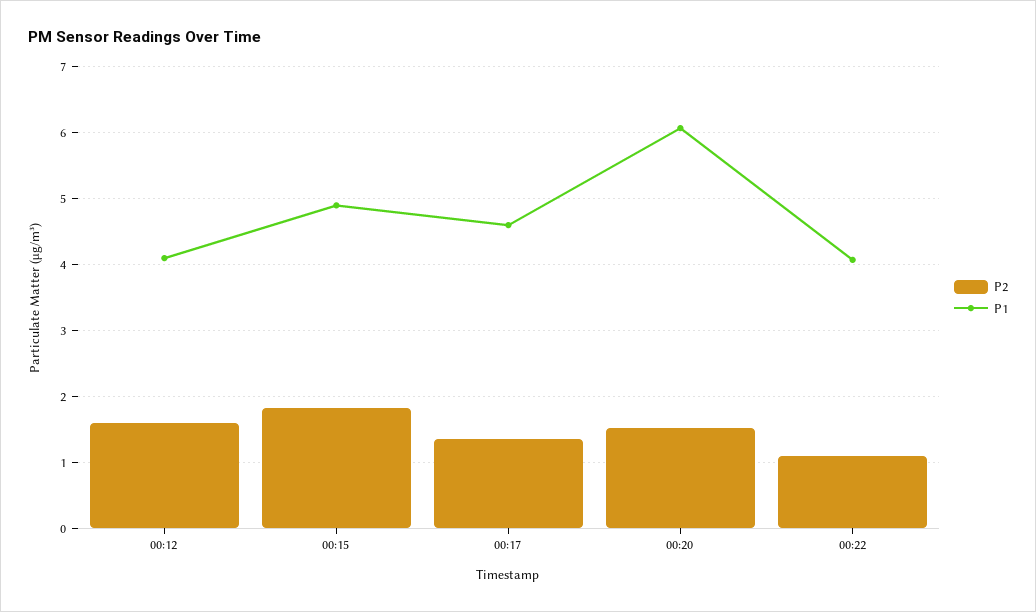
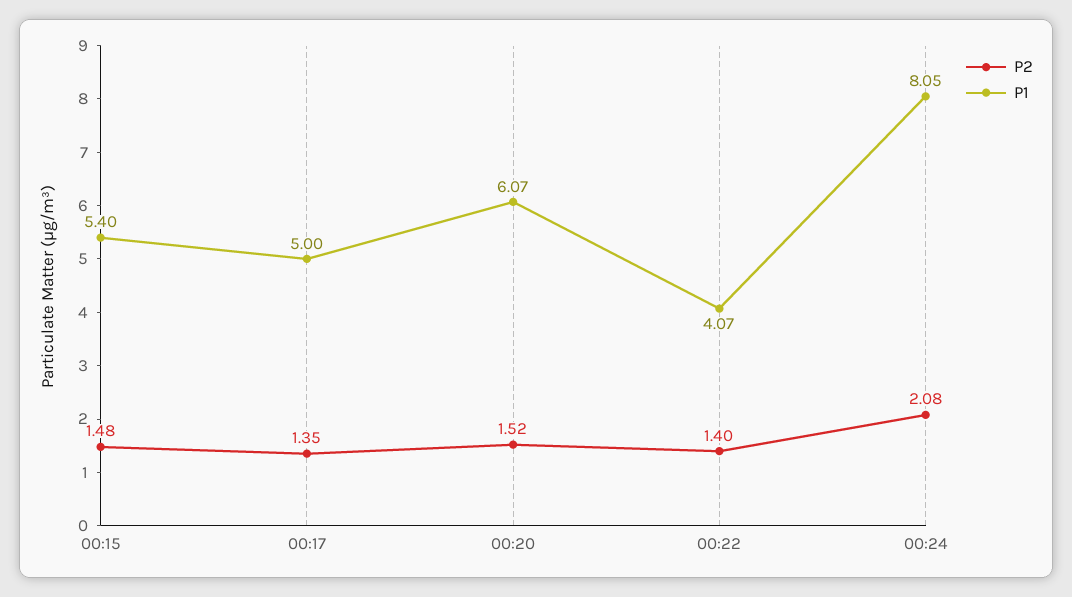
P2, 00:12: 1.6 -> none
P1, 00:12: 4.1 -> none
P2, 00:15: 1.8 -> 1.48
P1, 00:15: 4.9 -> 5.4
P1, 00:17: 4.6 -> 5
P2, 00:22: 1.1 -> 1.4
P2, 00:24: none -> 2.08
P1, 00:24: none -> 8.05

